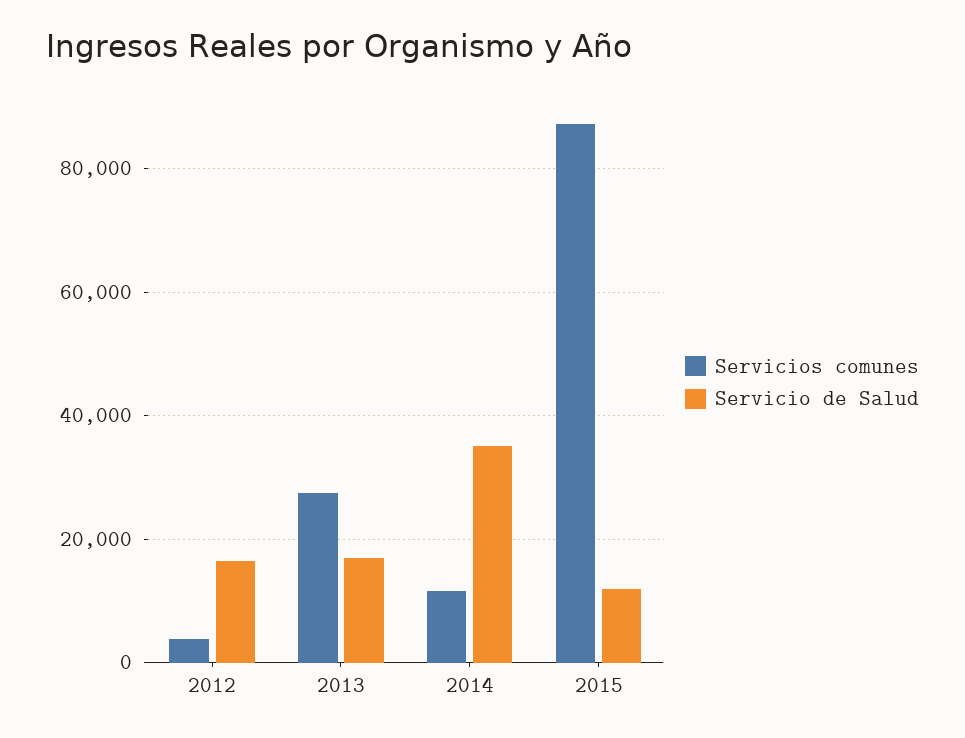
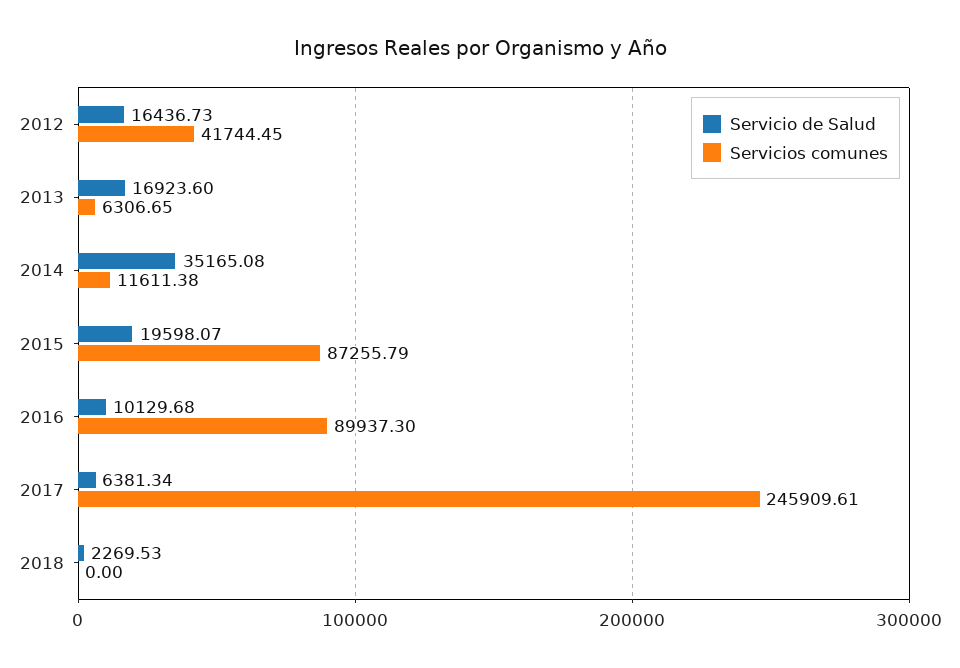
Servicios comunes, 2012: 4000 -> 41744.45
Servicios comunes, 2013: 28000 -> 6306.65
Servicio de Salud, 2015: 12000 -> 19598.07
Servicio de Salud, 2016: none -> 10129.68
Servicios comunes, 2016: none -> 89937.3
Servicio de Salud, 2017: none -> 6381.34
Servicios comunes, 2017: none -> 245909.61
Servicio de Salud, 2018: none -> 2269.53
Servicios comunes, 2018: none -> 0

